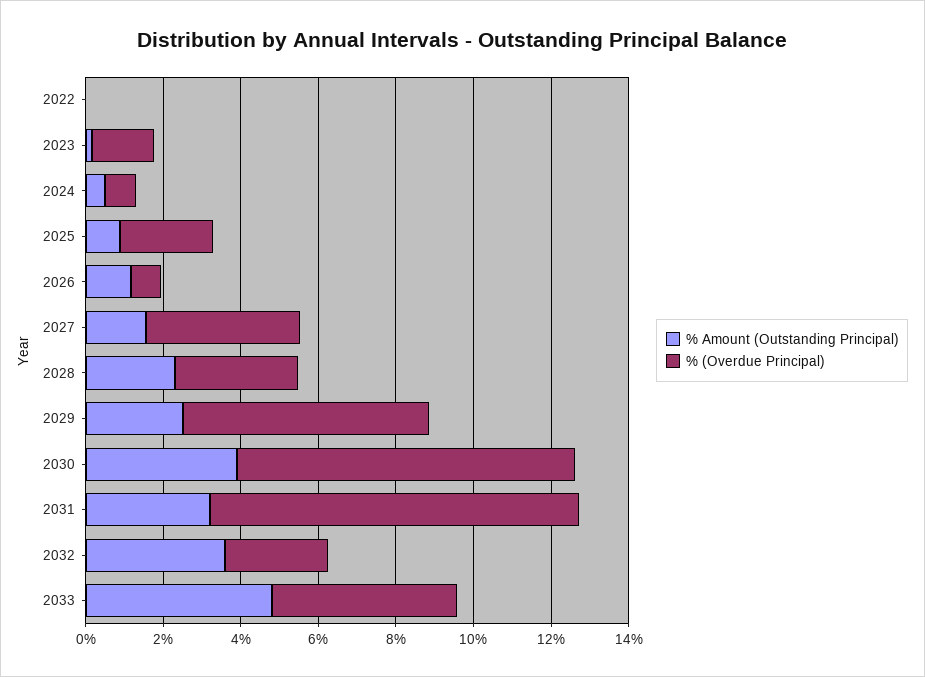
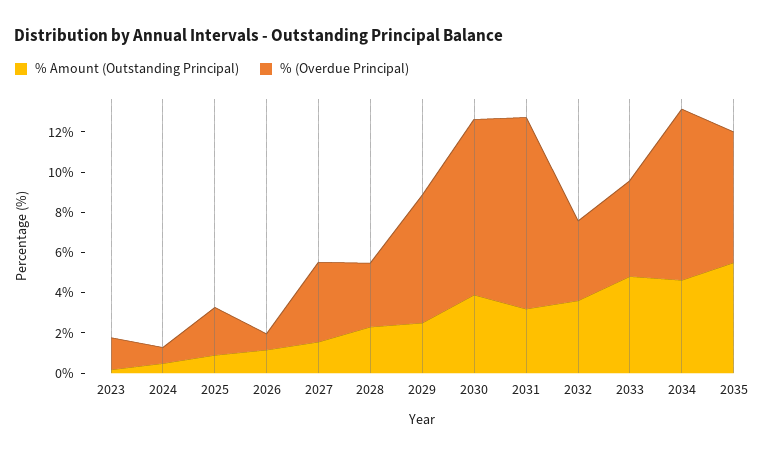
% Amount (Outstanding Principal), 2022: 0 -> none
% (Overdue Principal), 2022: 0 -> none
% (Overdue Principal), 2032: 2.5 -> 4
% Amount (Outstanding Principal), 2034: none -> 4.5
% (Overdue Principal), 2034: none -> 8.5
% Amount (Outstanding Principal), 2035: none -> 5.5
% (Overdue Principal), 2035: none -> 6.5

